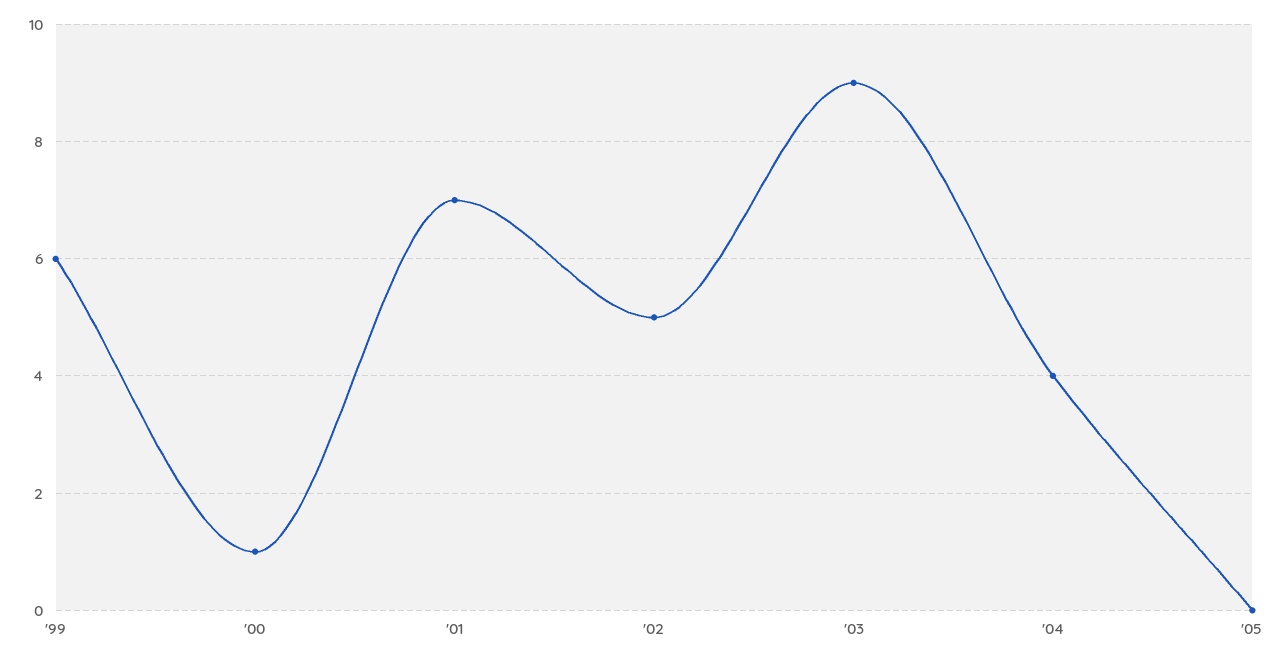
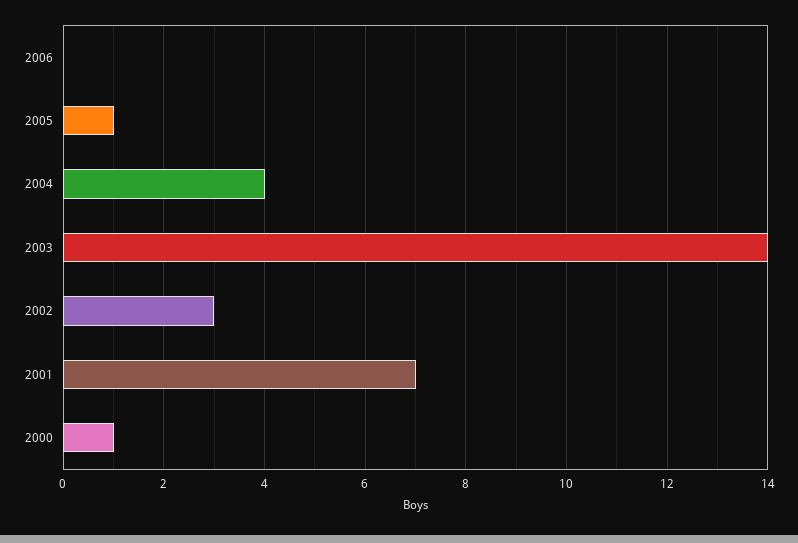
'99: 6 -> none
'02: 5 -> 3
'03: 9 -> 14
'05: 0 -> 1
2006: none -> 0

